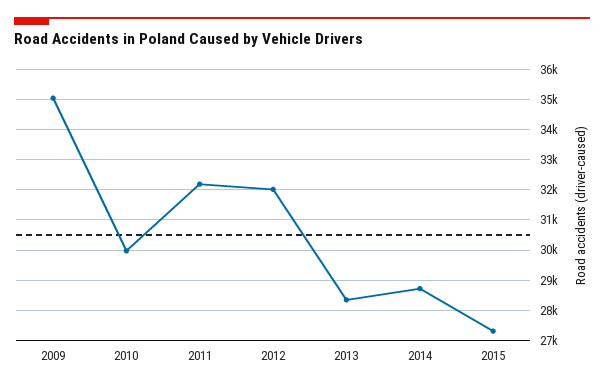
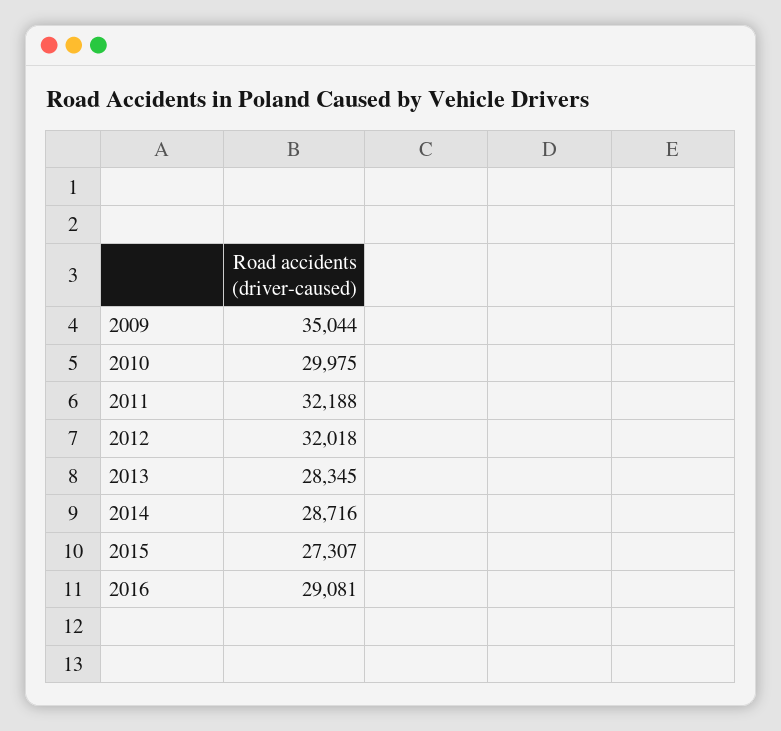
2016: none -> 29081

